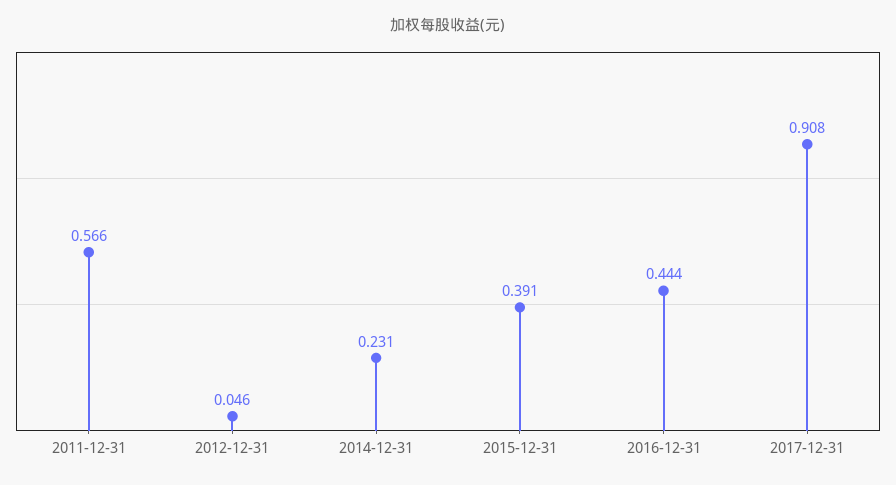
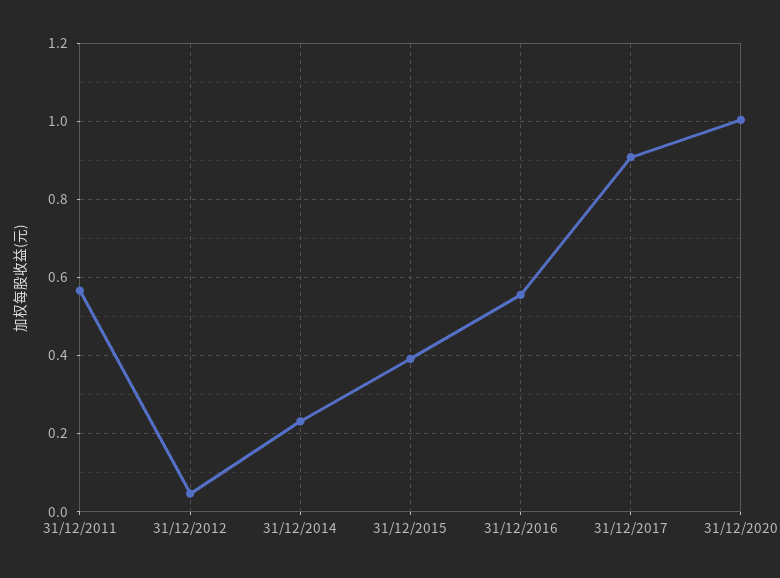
2016-12-31: 0.444 -> 0.56
31/12/2020: none -> 1

